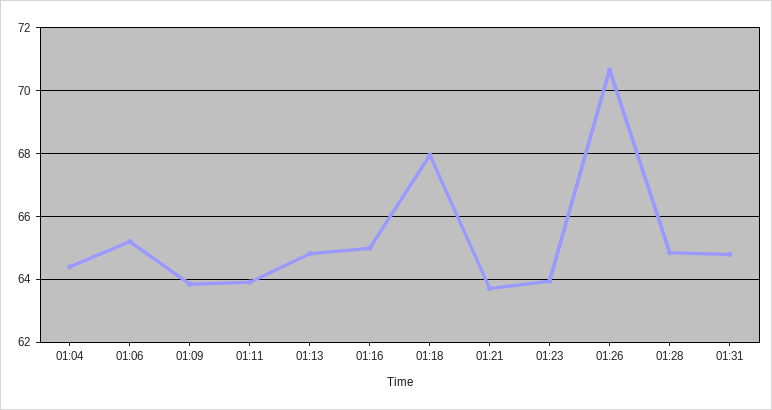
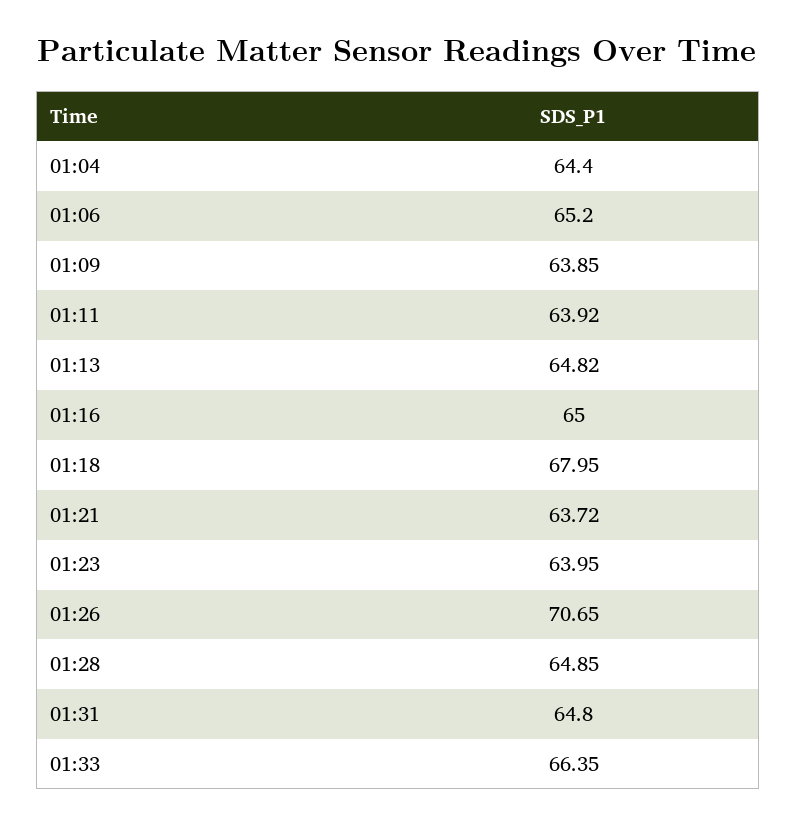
01:33: none -> 66.35

